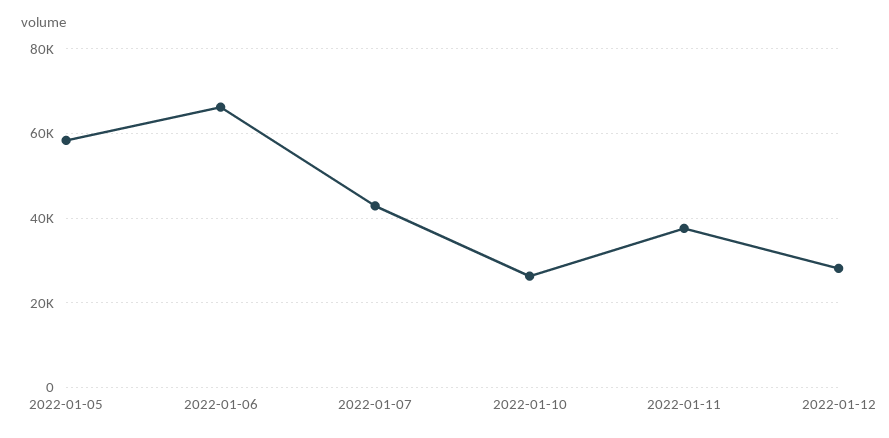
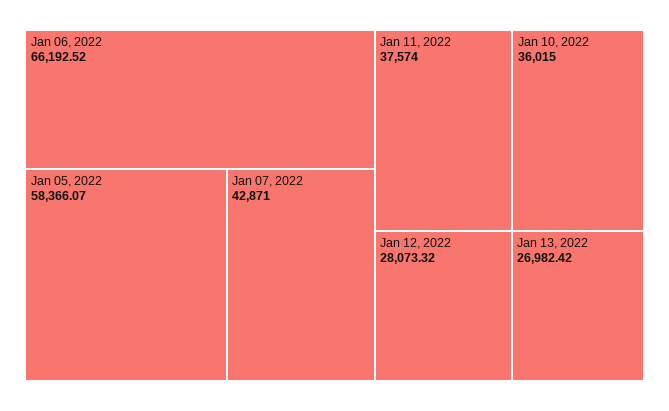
2022-01-10: 26000 -> 36015
Jan 13, 2022: none -> 26982.42

